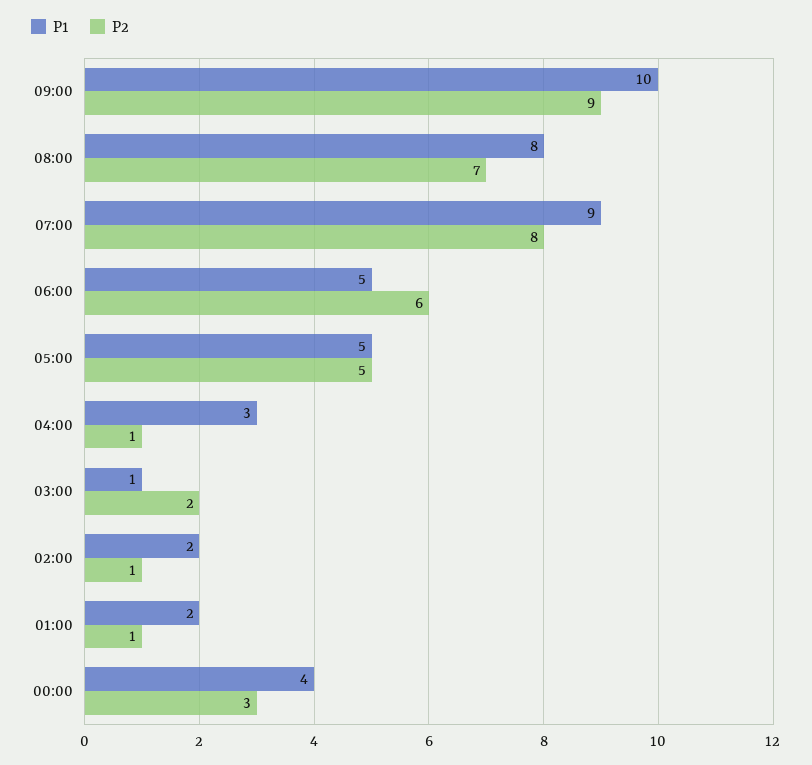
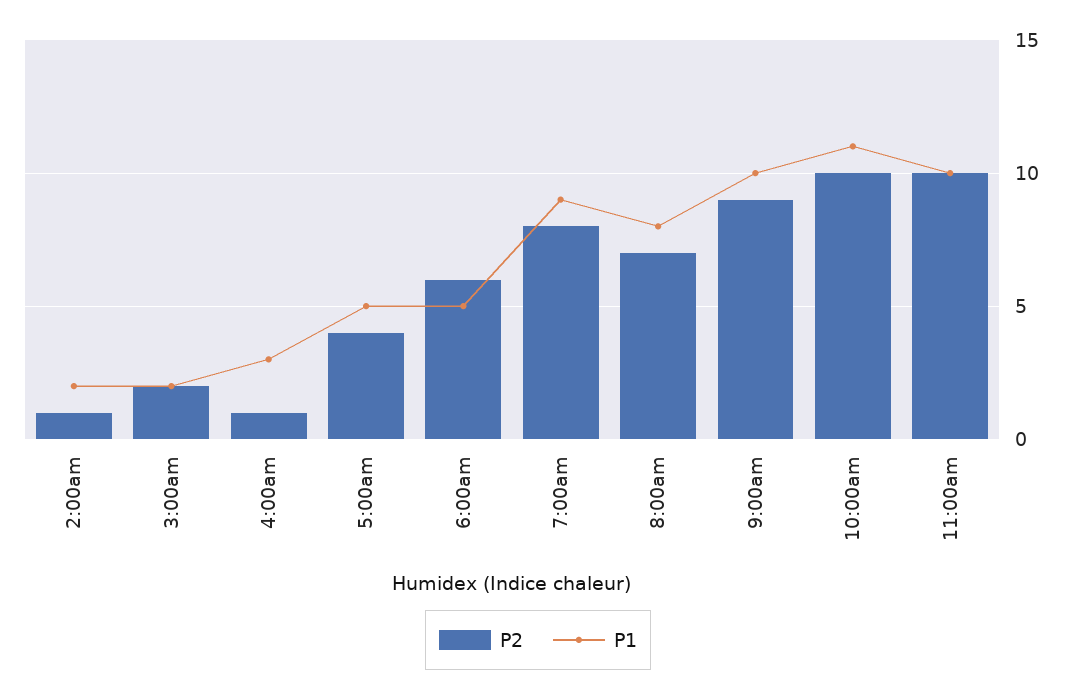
P2, 05:00: 5 -> 4
P1, 03:00: 1 -> 2
P1, 01:00: 2 -> none
P2, 01:00: 1 -> none
P1, 00:00: 4 -> none
P2, 00:00: 3 -> none
P2, 10:00am: none -> 10
P1, 10:00am: none -> 11
P2, 11:00am: none -> 10
P1, 11:00am: none -> 10

